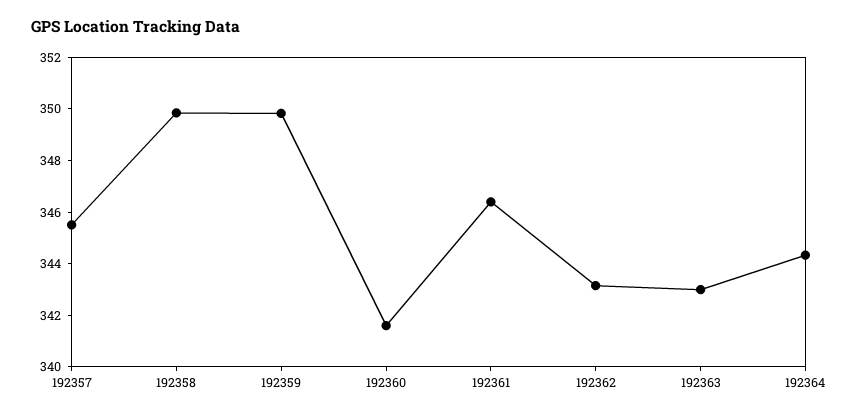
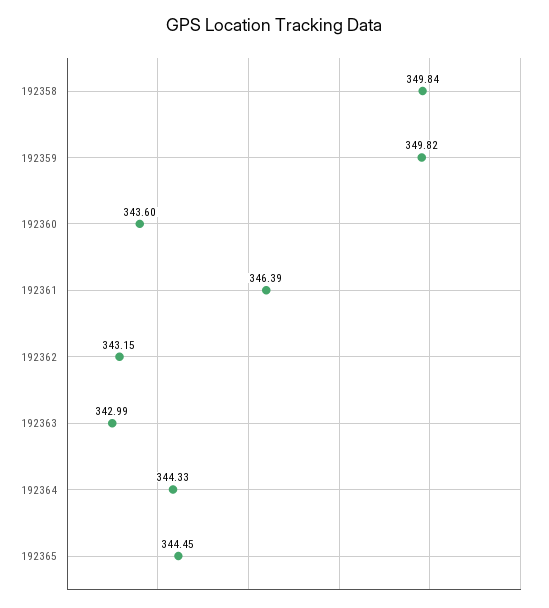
192357: 345.5 -> none
192360: 341.5 -> 343.6
192365: none -> 344.45

